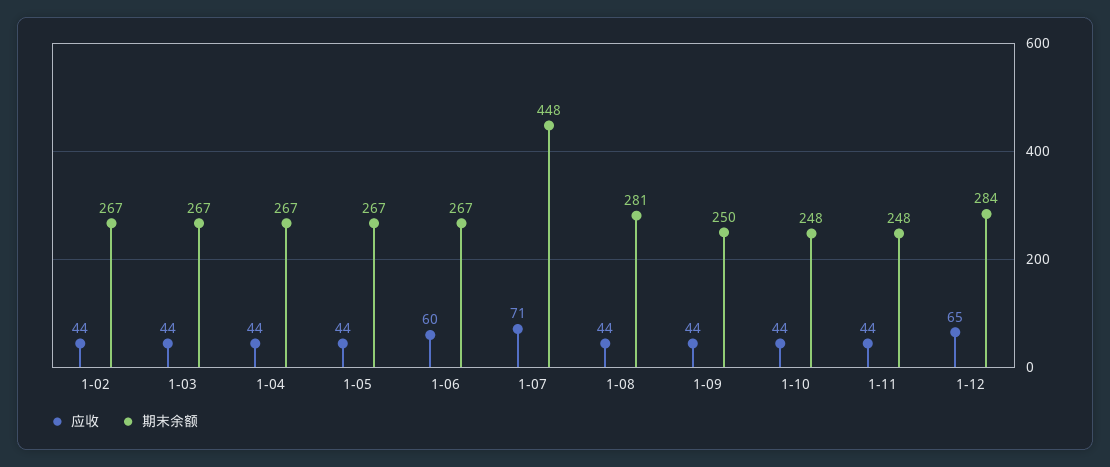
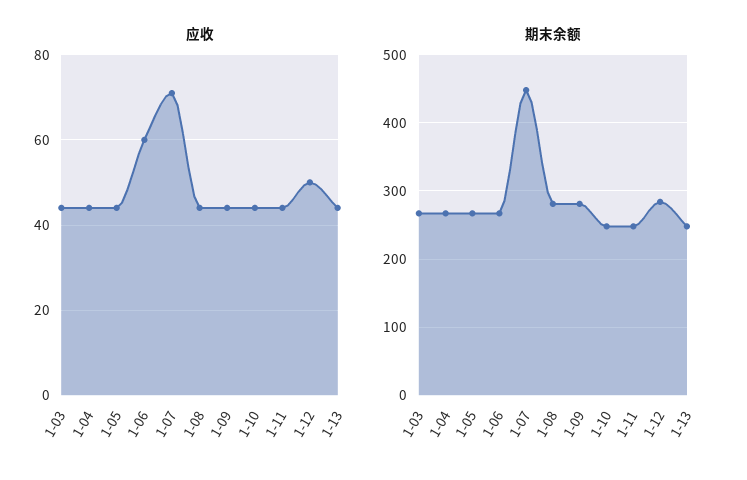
应收, 1-02: 44 -> none
期末余额, 1-02: 267 -> none
期末余额, 1-09: 250 -> 280
应收, 1-12: 65 -> 50
应收, 1-13: none -> 45
期末余额, 1-13: none -> 250

